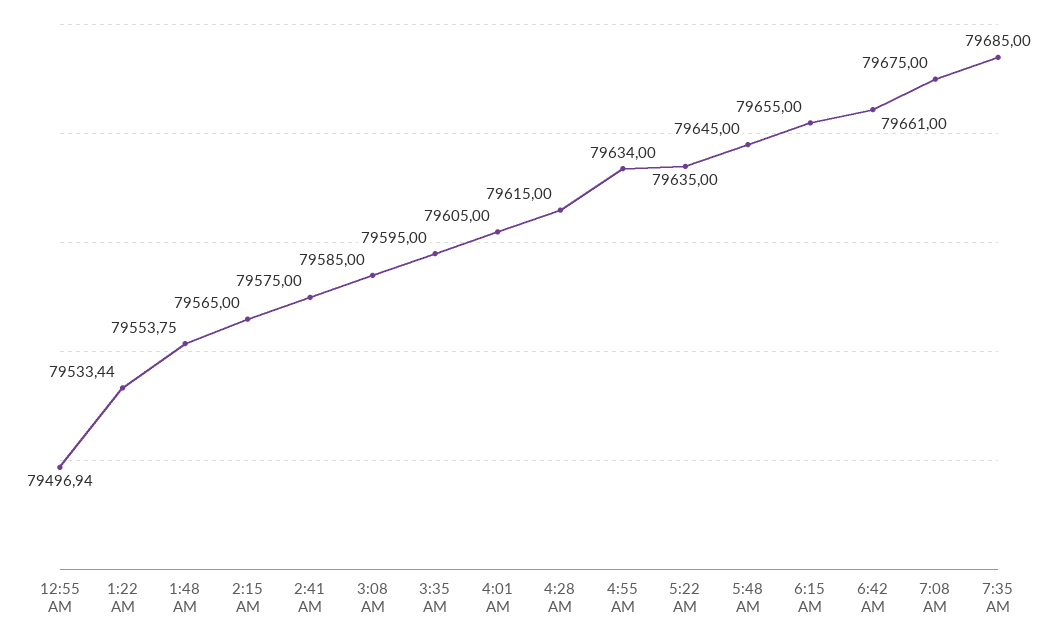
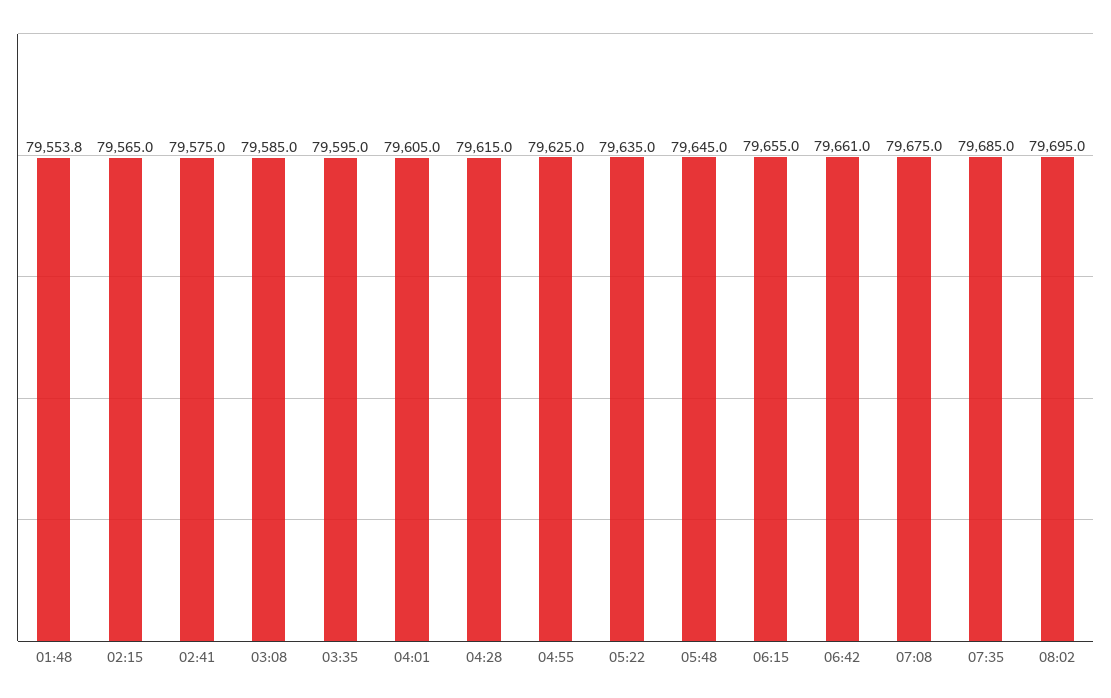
12:55 AM: 79496.94 -> none
1:22 AM: 79533.44 -> none
4:55 AM: 79634 -> 79625
08:02: none -> 79695

